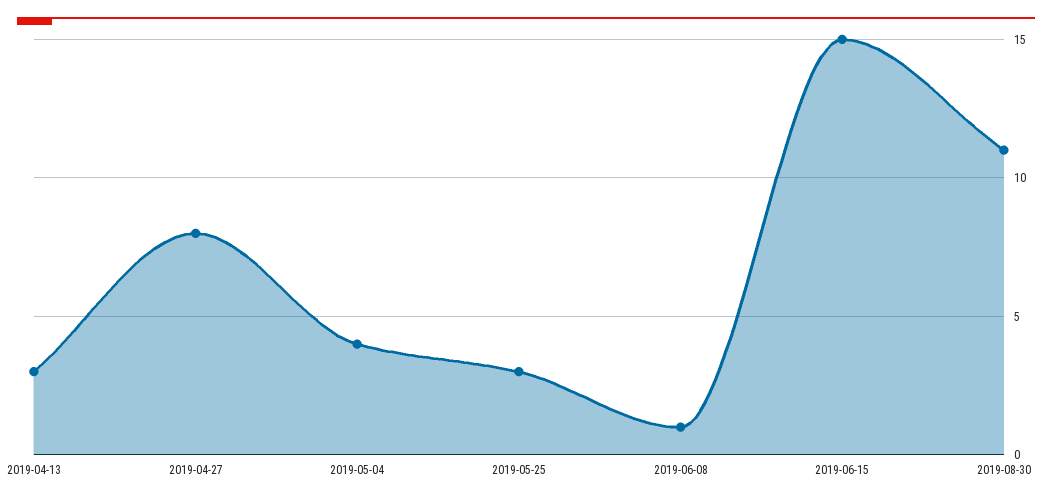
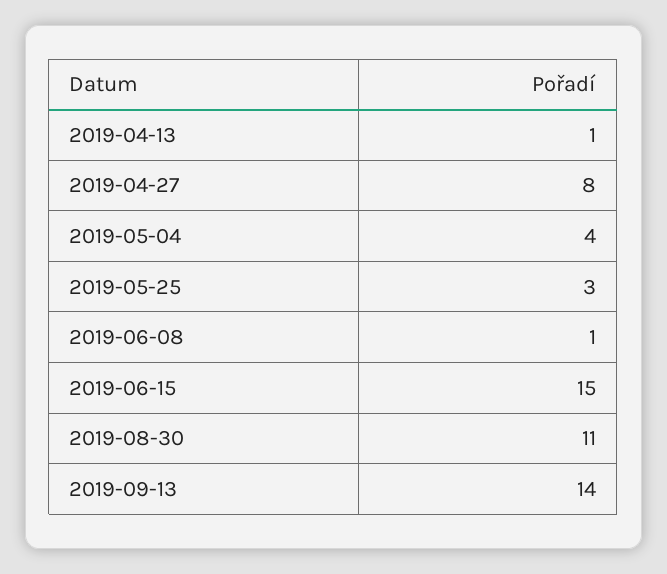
2019-04-13: 3 -> 1
2019-09-13: none -> 14

